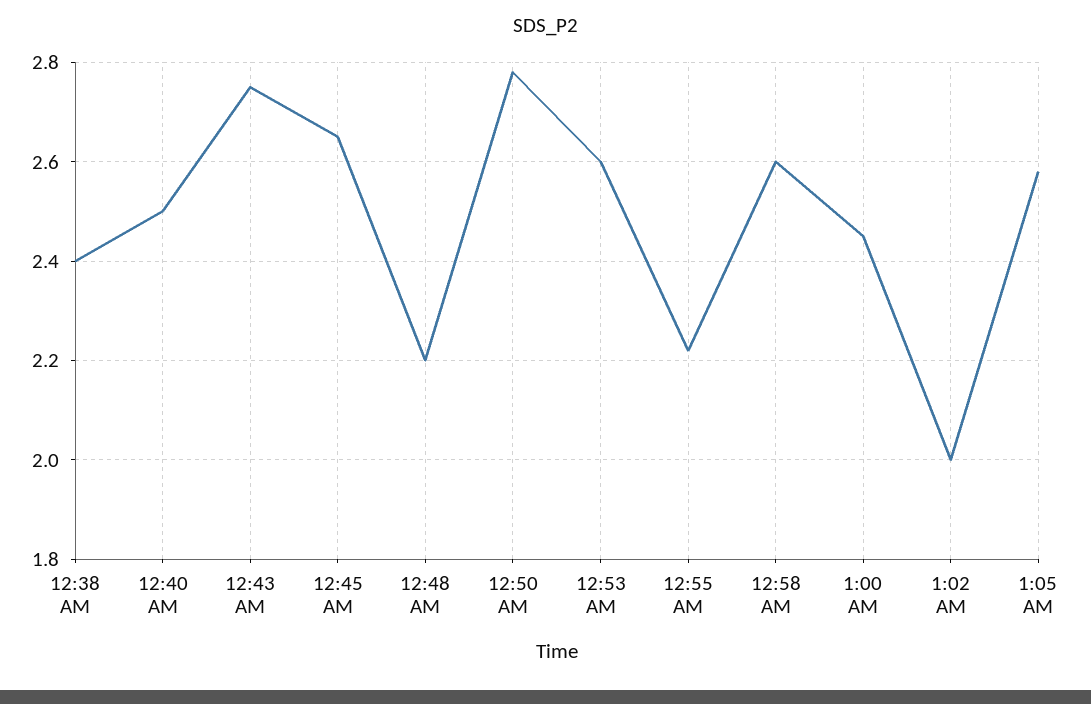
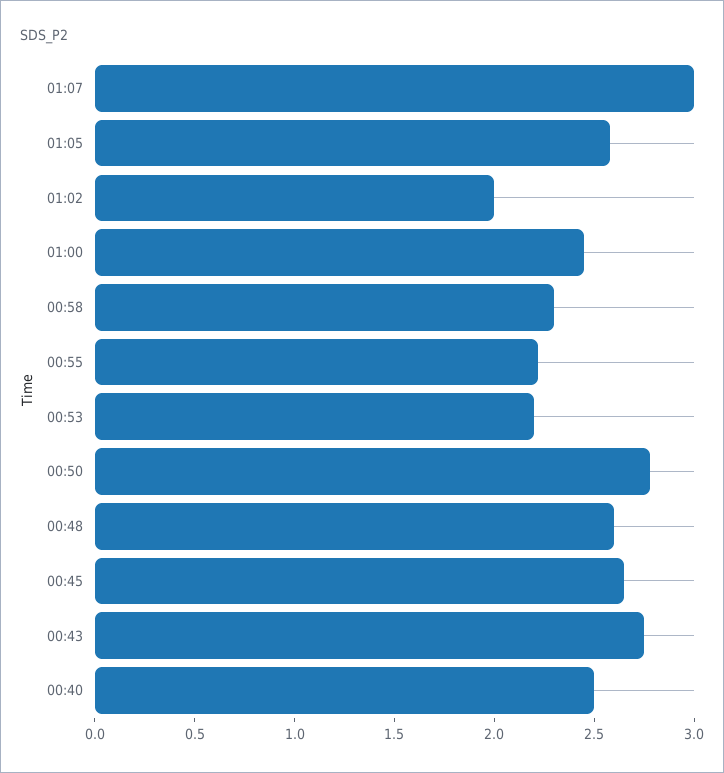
12:38 AM: 2.4 -> none
12:48 AM: 2.2 -> 2.6
12:53 AM: 2.6 -> 2.2
12:58 AM: 2.6 -> 2.3
01:07: none -> 3

